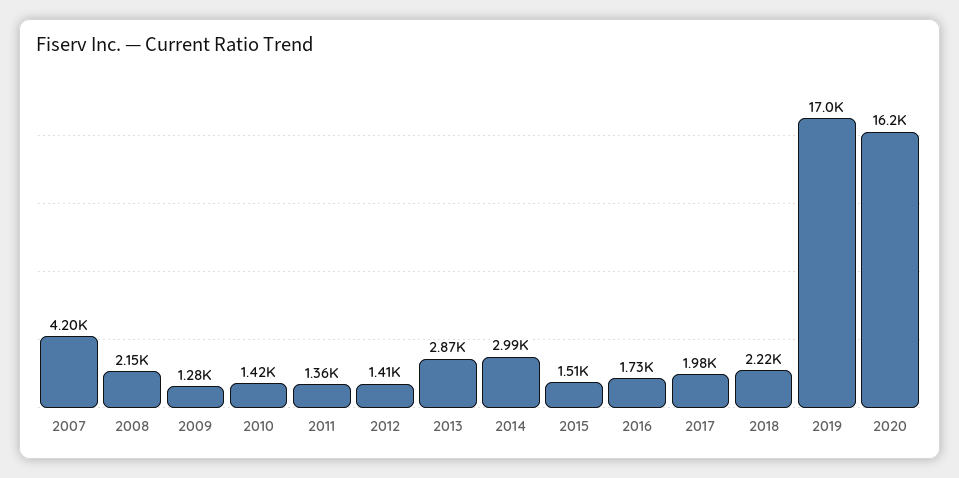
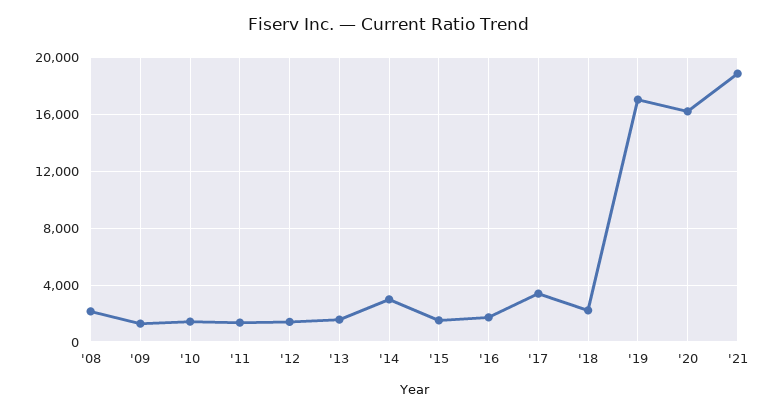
2007: 4200 -> none
2013: 2870 -> 1500
2017: 1980 -> 3500
'21: none -> 19000

